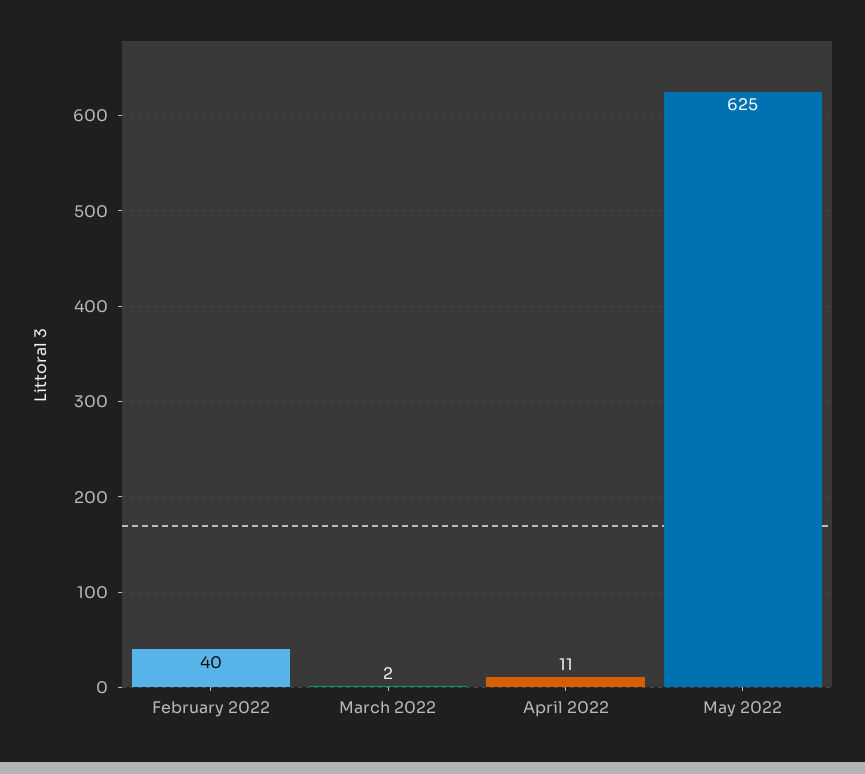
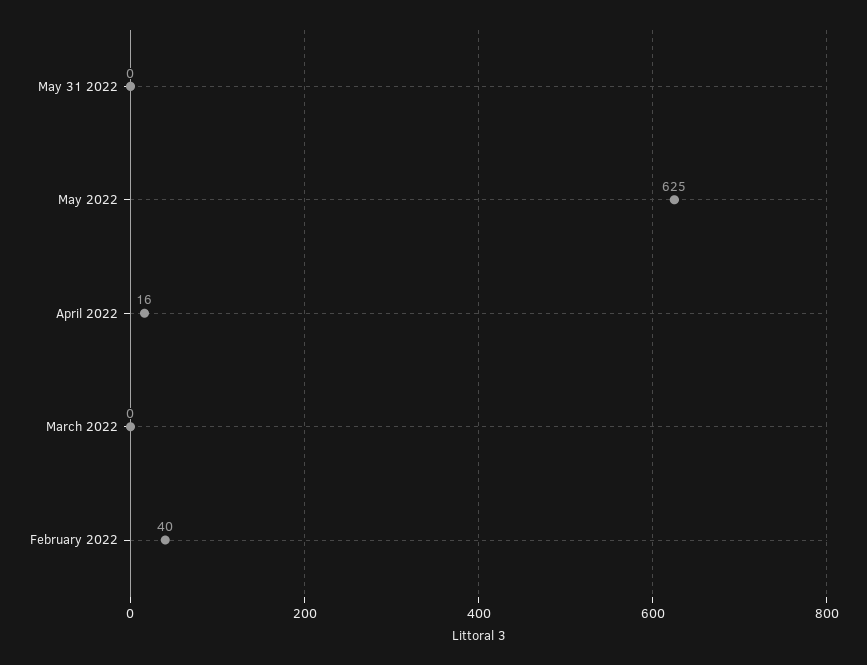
March 2022: 2 -> 0
April 2022: 11 -> 16
May 31 2022: none -> 0

